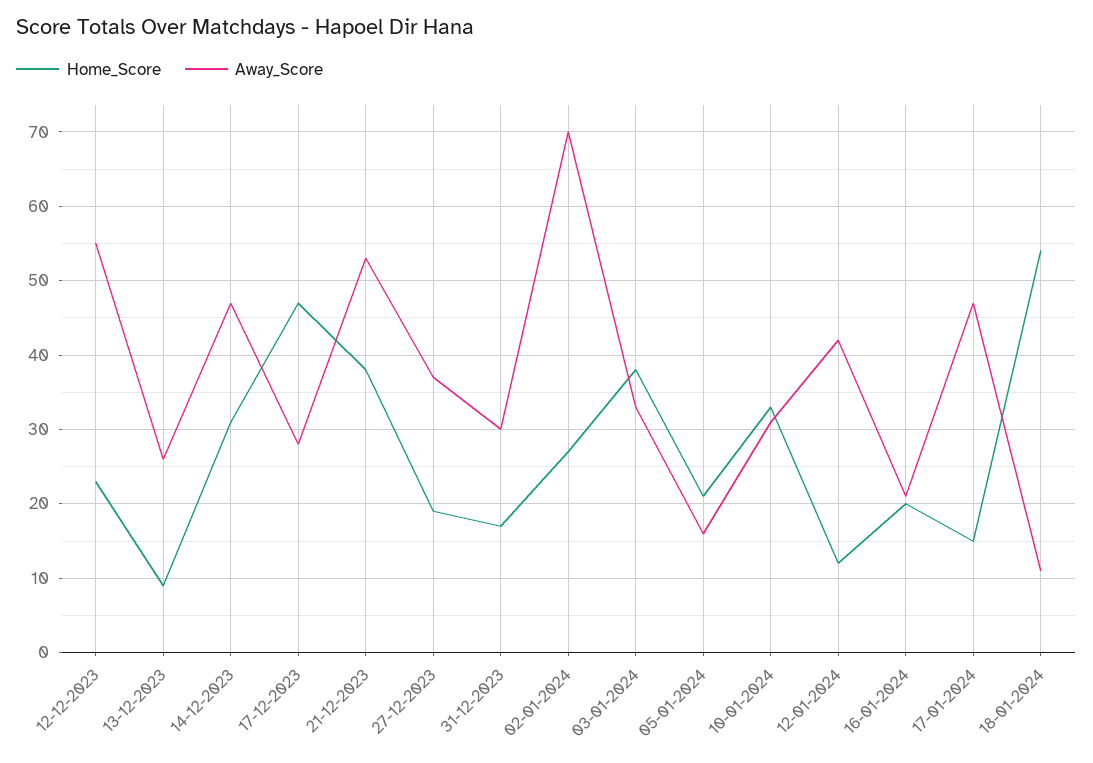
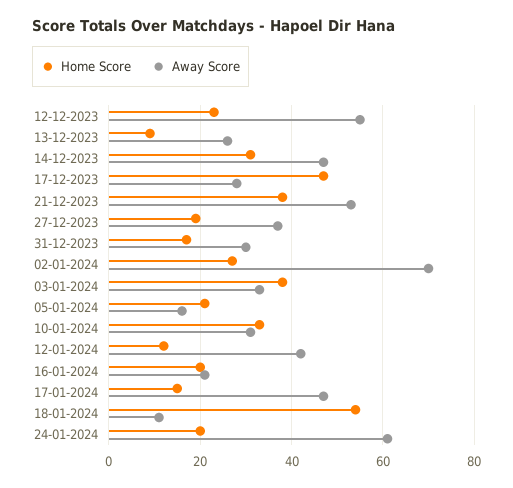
Home_Score, 24-01-2024: none -> 20
Away_Score, 24-01-2024: none -> 60

